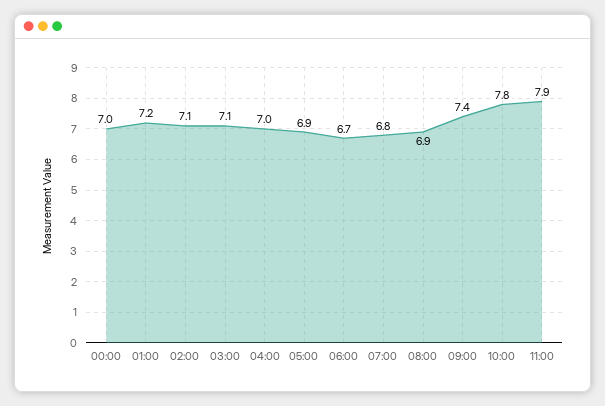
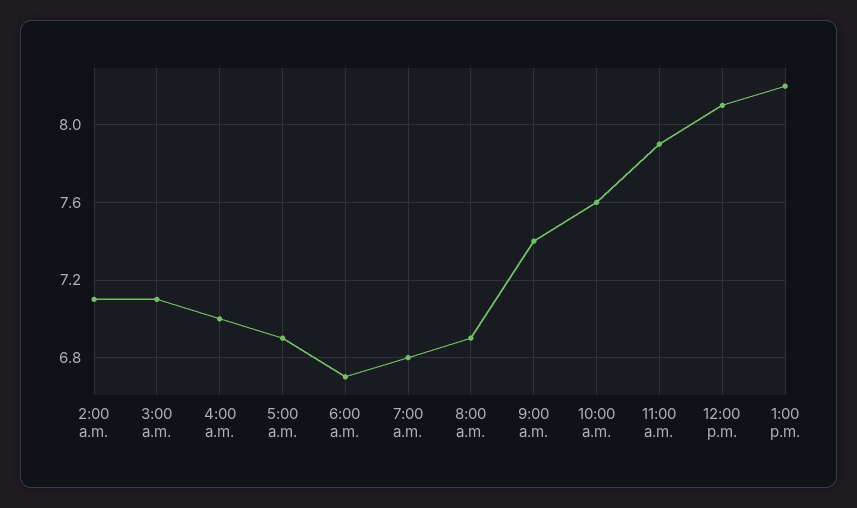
00:00: 7 -> none
01:00: 7.2 -> none
10:00: 7.8 -> 7.6
12:00 p.m.: none -> 8.1
1:00 p.m.: none -> 8.2

